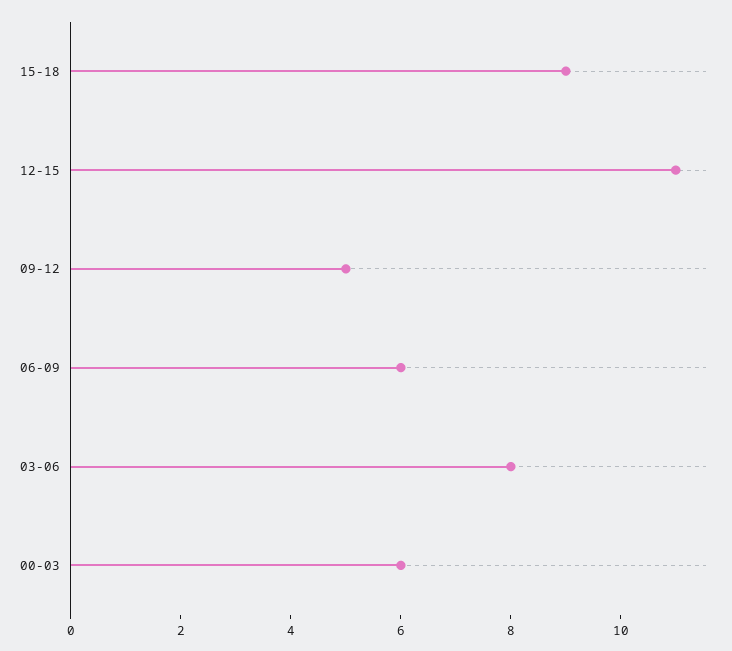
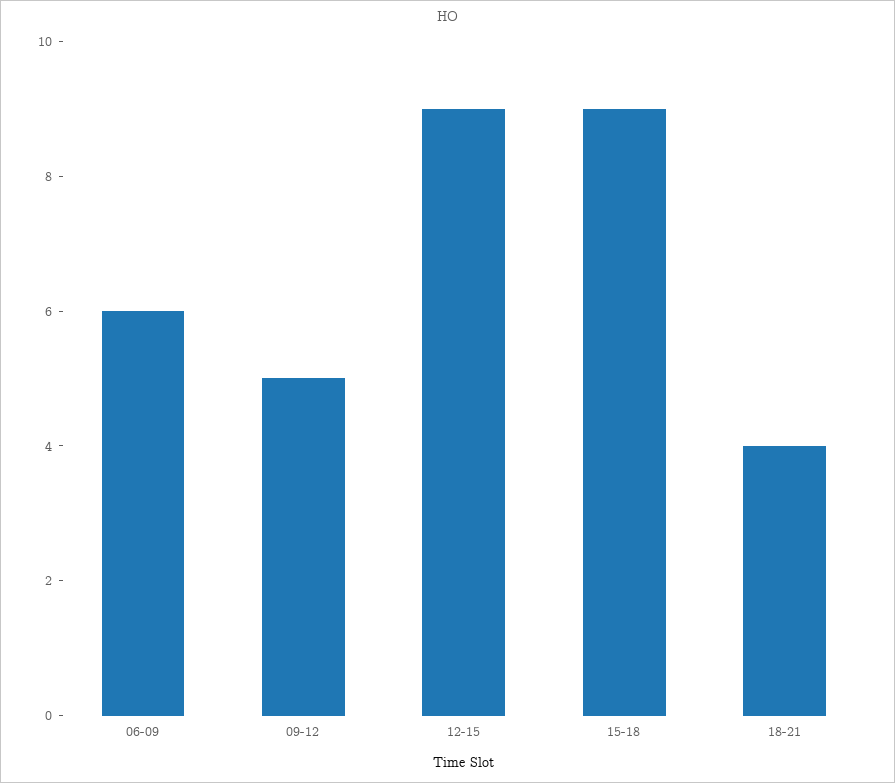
12-15: 11 -> 9
03-06: 8 -> none
00-03: 6 -> none
18-21: none -> 4

